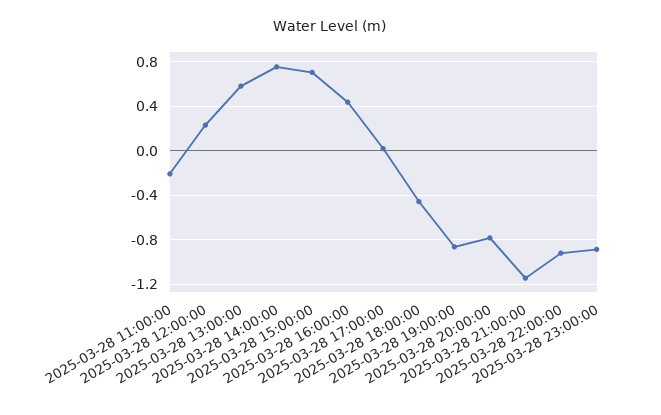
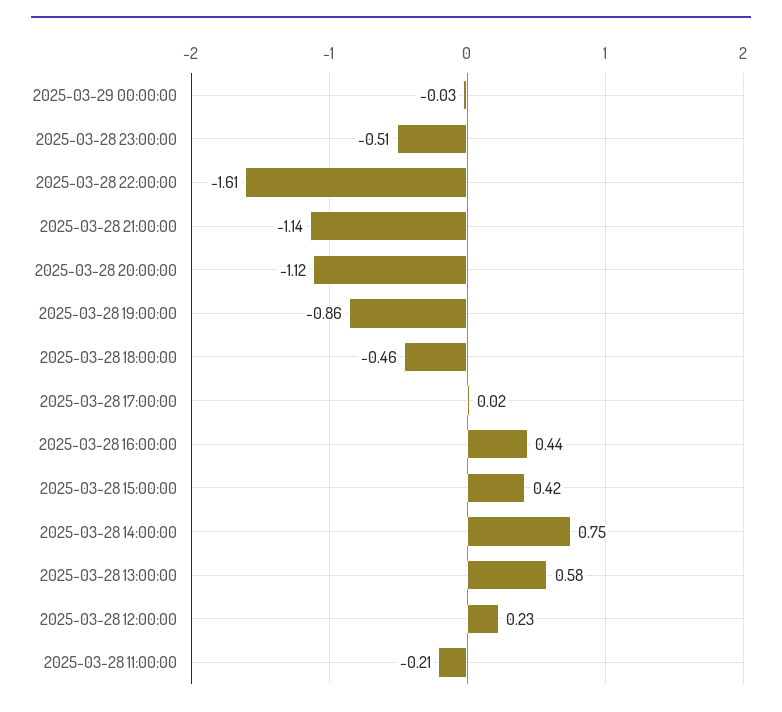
2025-03-28 15:00:00: 0.7 -> 0.42
2025-03-28 20:00:00: -0.8 -> -1.12
2025-03-28 22:00:00: -0.9 -> -1.61
2025-03-28 23:00:00: -0.9 -> -0.51
2025-03-29 00:00:00: none -> -0.03

